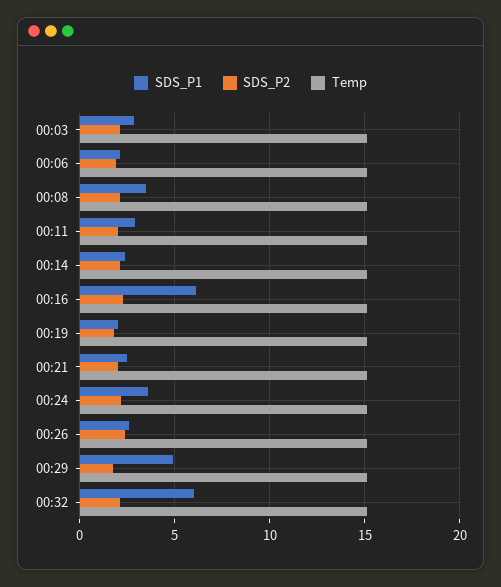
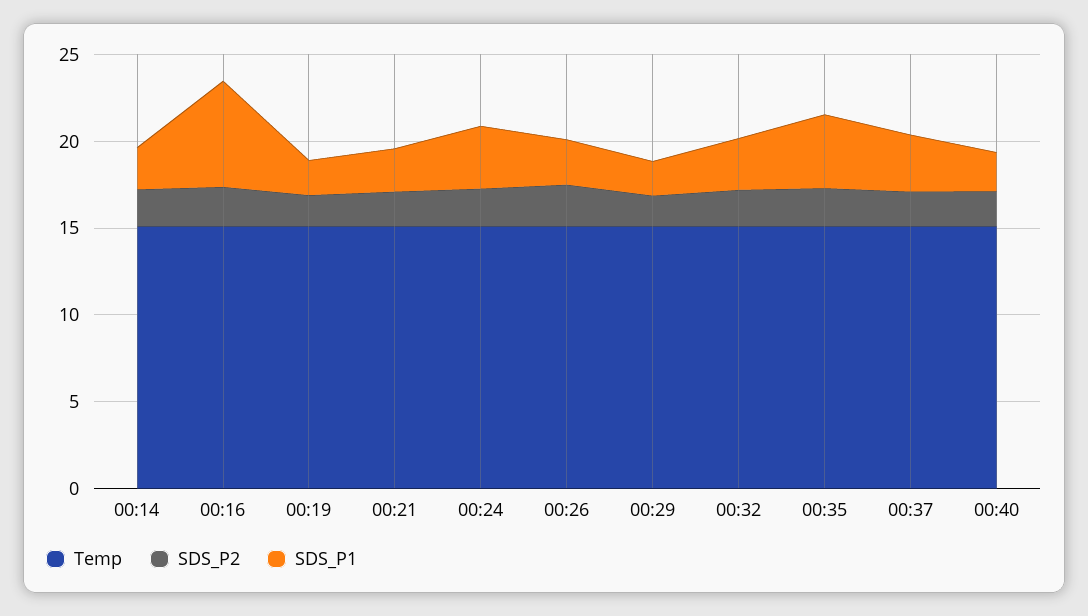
SDS_P1, 00:03: 3 -> none
SDS_P2, 00:03: 2 -> none
Temp, 00:03: 15 -> none
SDS_P1, 00:06: 2 -> none
SDS_P2, 00:06: 2 -> none
Temp, 00:06: 15 -> none
SDS_P1, 00:08: 3.5 -> none
SDS_P2, 00:08: 2 -> none
Temp, 00:08: 15 -> none
SDS_P1, 00:11: 3 -> none
SDS_P2, 00:11: 2 -> none
Temp, 00:11: 15 -> none
SDS_P1, 00:29: 5 -> 2
SDS_P1, 00:32: 6 -> 3
Temp, 00:35: none -> 15
SDS_P2, 00:35: none -> 2
SDS_P1, 00:35: none -> 4
Temp, 00:37: none -> 15
SDS_P2, 00:37: none -> 2
SDS_P1, 00:37: none -> 3
Temp, 00:40: none -> 15
SDS_P2, 00:40: none -> 2
SDS_P1, 00:40: none -> 2

